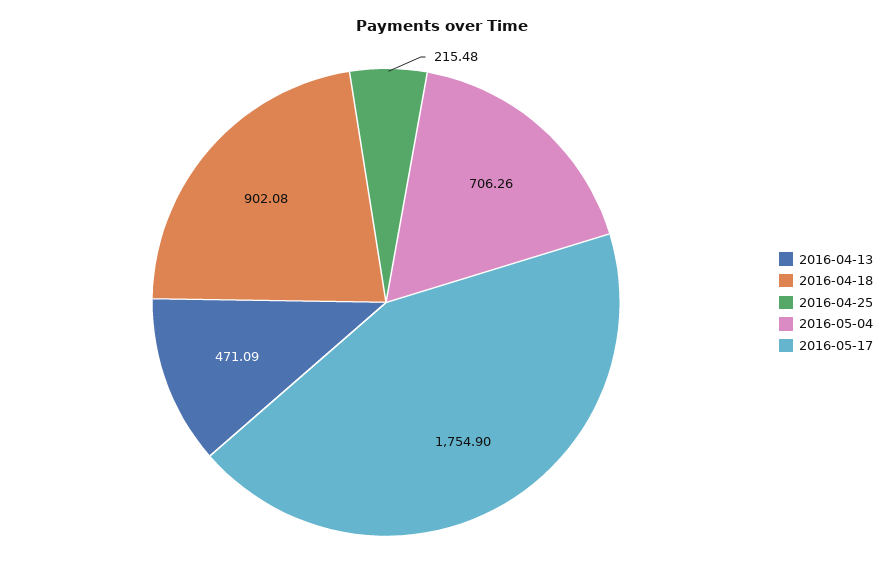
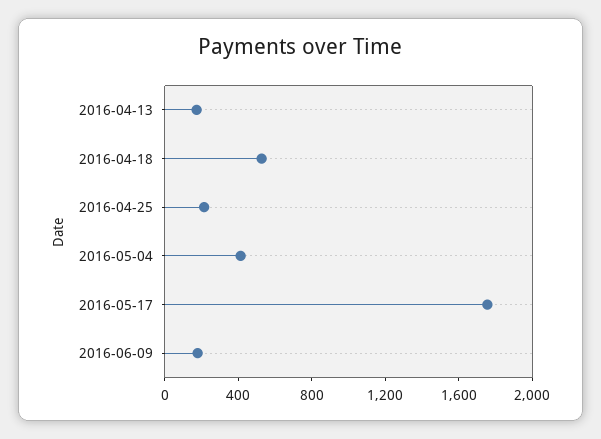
2016-04-13: 471.09 -> 200
2016-04-18: 902.08 -> 500
2016-05-04: 706.26 -> 400
2016-06-09: none -> 200

